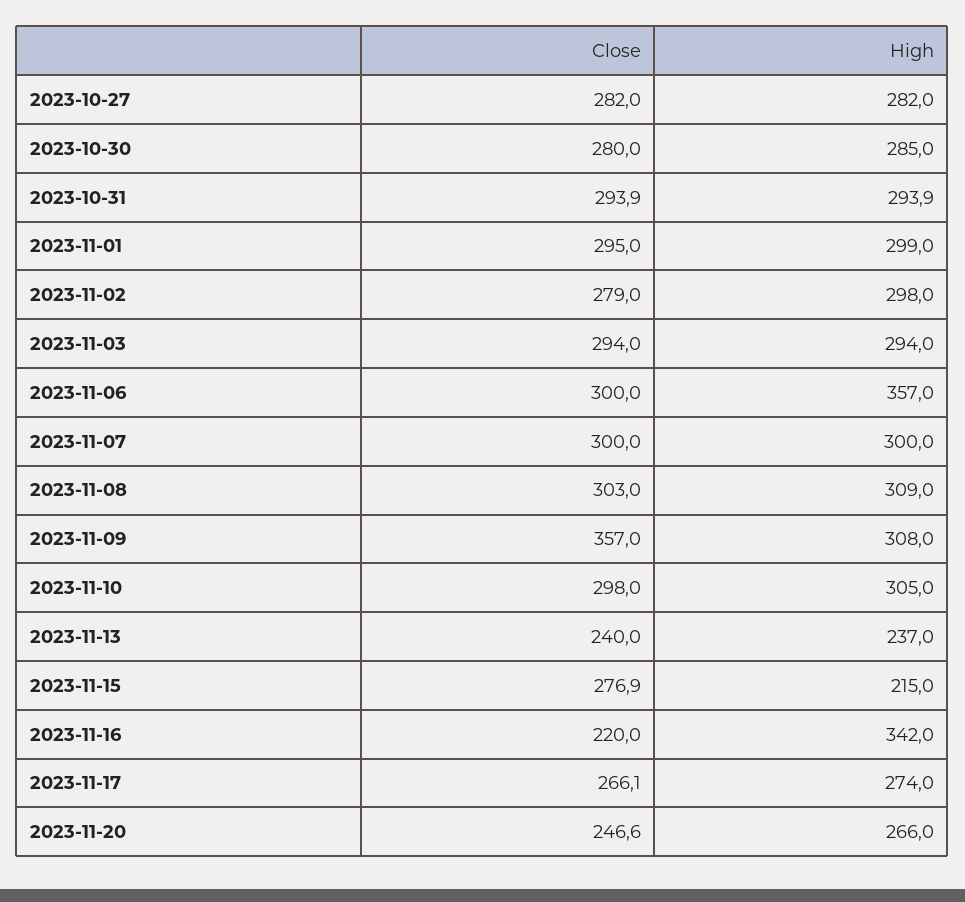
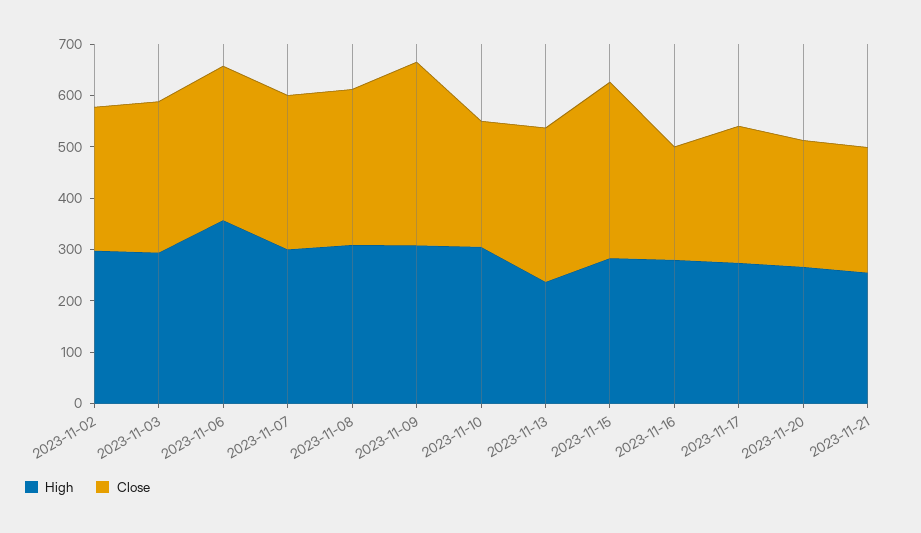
Close, 2023-10-27: 282 -> none
High, 2023-10-27: 282 -> none
Close, 2023-10-30: 280 -> none
High, 2023-10-30: 285 -> none
Close, 2023-10-31: 293.9 -> none
High, 2023-10-31: 293.9 -> none
Close, 2023-11-01: 295 -> none
High, 2023-11-01: 299 -> none
Close, 2023-11-10: 298 -> 240
Close, 2023-11-13: 240 -> 300
Close, 2023-11-15: 276.9 -> 340
High, 2023-11-15: 215 -> 280
High, 2023-11-16: 342 -> 280
High, 2023-11-21: none -> 260
Close, 2023-11-21: none -> 240

